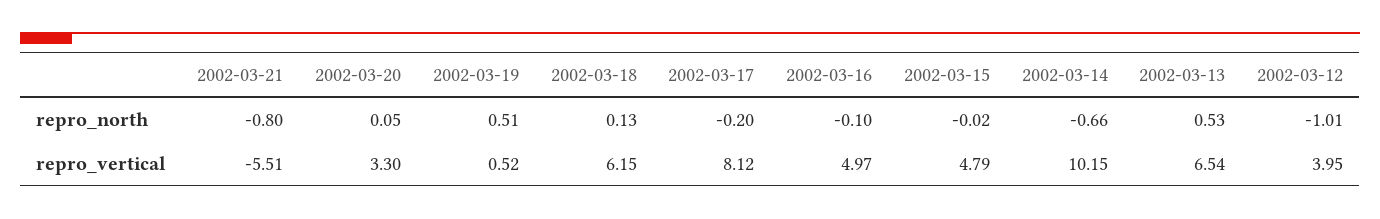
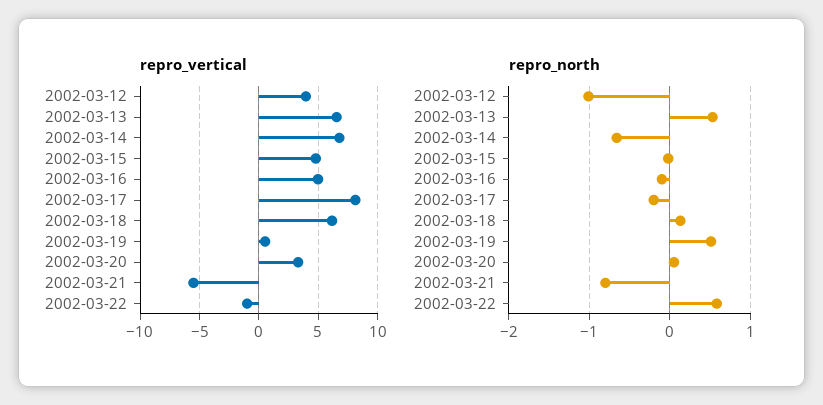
repro_vertical, 2002-03-14: 10.15 -> 7
repro_vertical, 2002-03-22: none -> -1
repro_north, 2002-03-22: none -> 0.6

